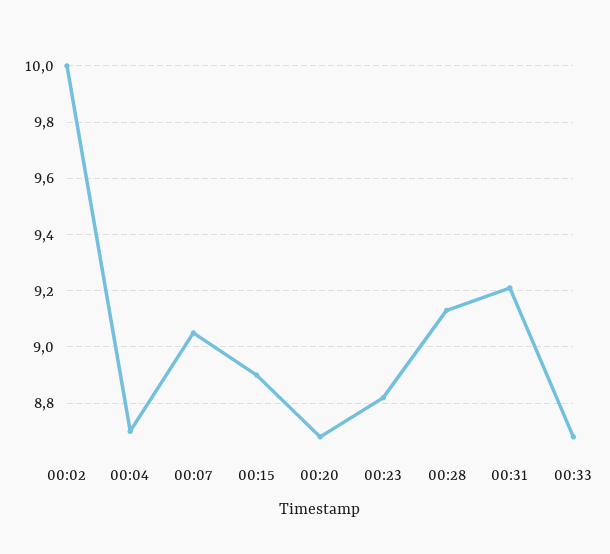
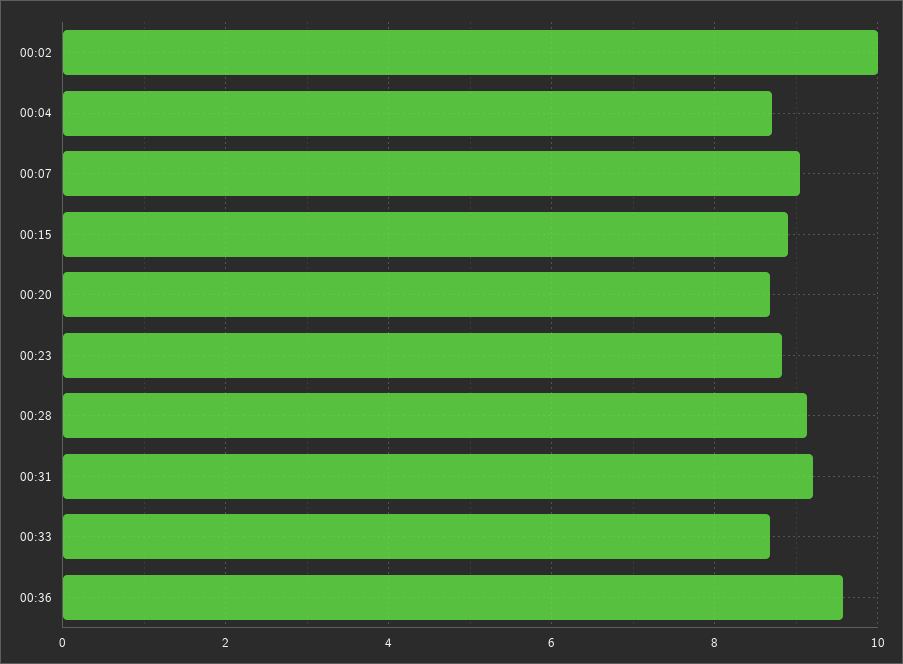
00:36: none -> 9.6

